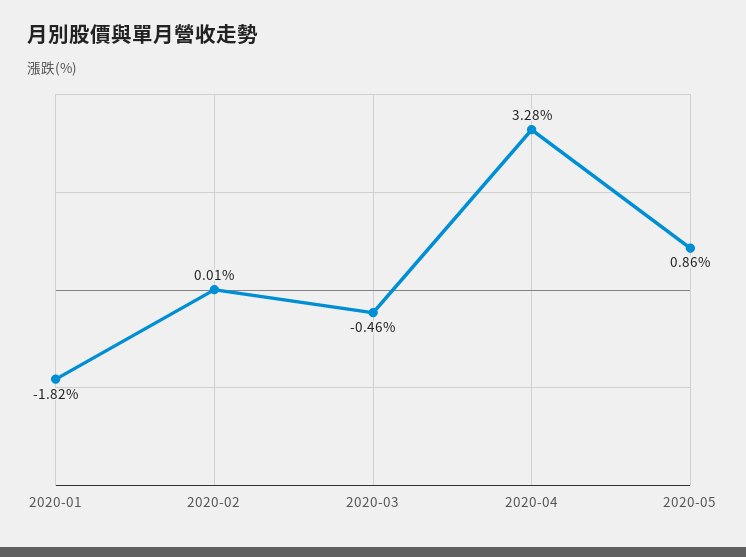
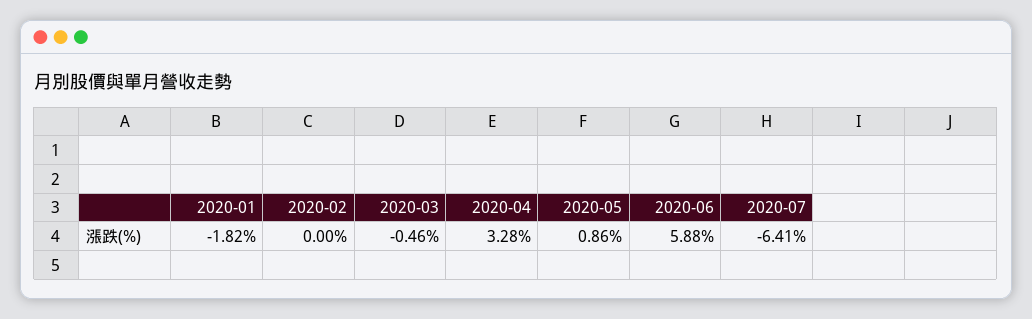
2020-02: 0.01 -> 0
2020-06: none -> 5.88
2020-07: none -> -6.41

